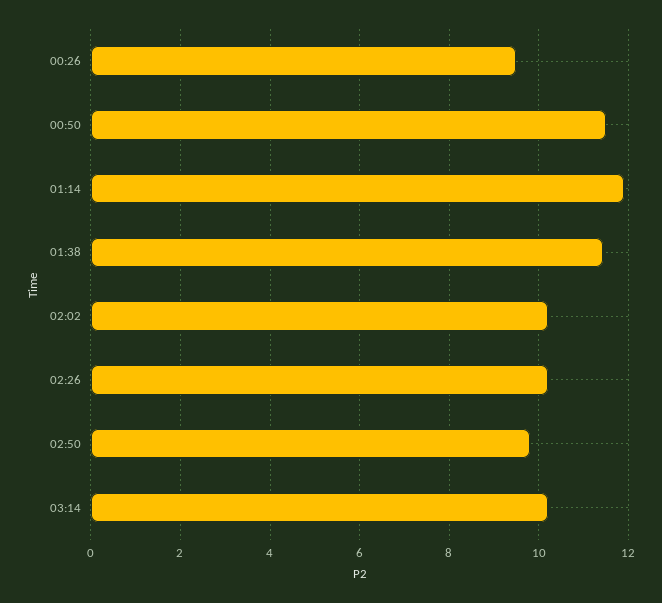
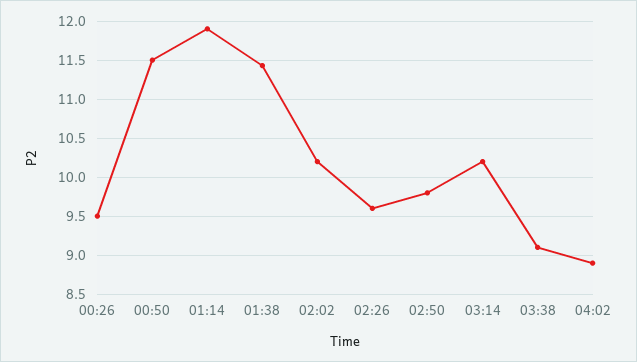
02:26: 10.2 -> 9.6
03:38: none -> 9.1
04:02: none -> 8.9

